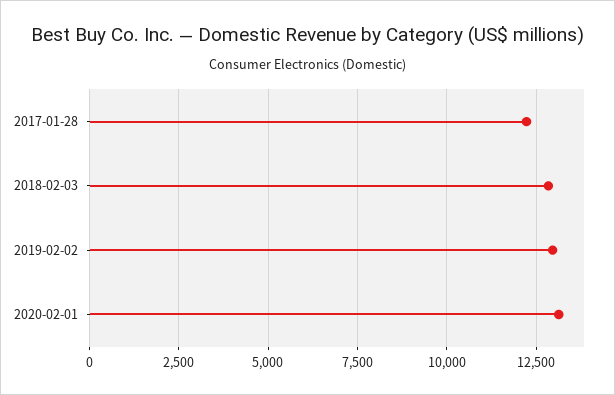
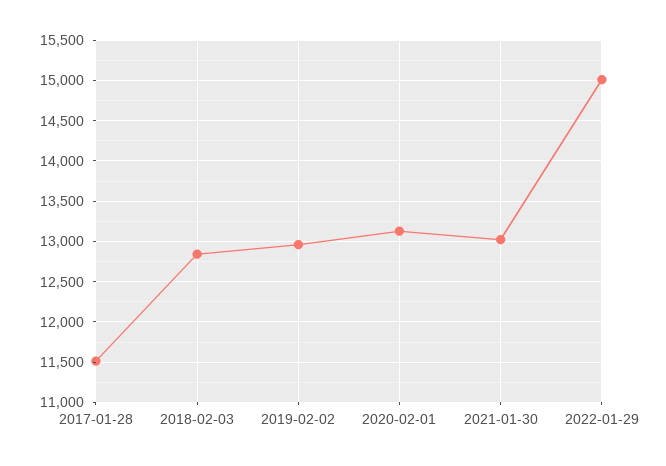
2017-01-28: 12250 -> 11500
2021-01-30: none -> 13000
2022-01-29: none -> 15000

